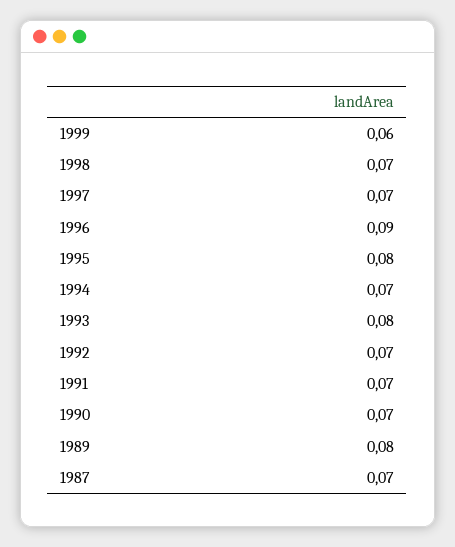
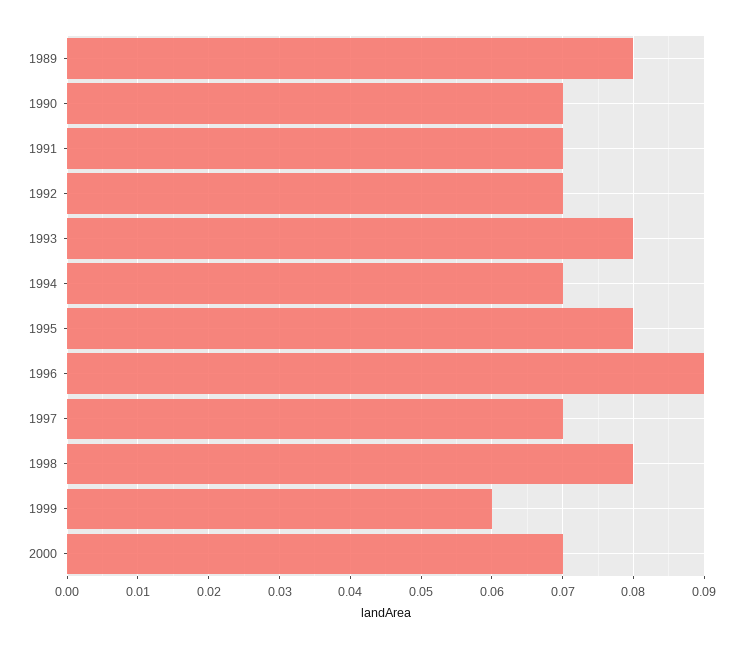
1998: 0.07 -> 0.08
1987: 0.07 -> none
2000: none -> 0.07

